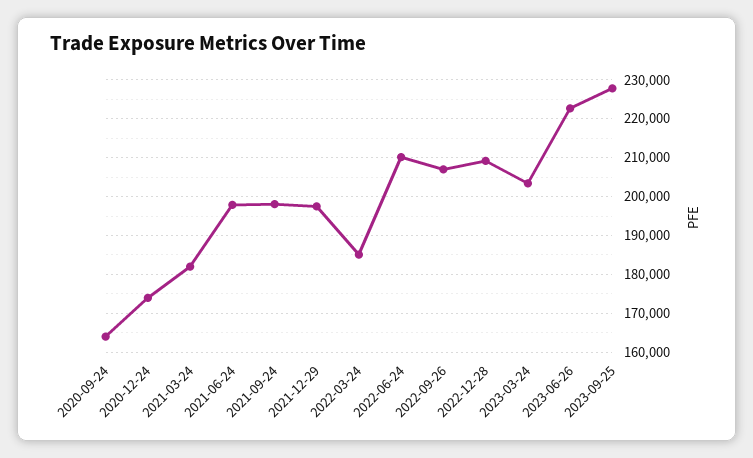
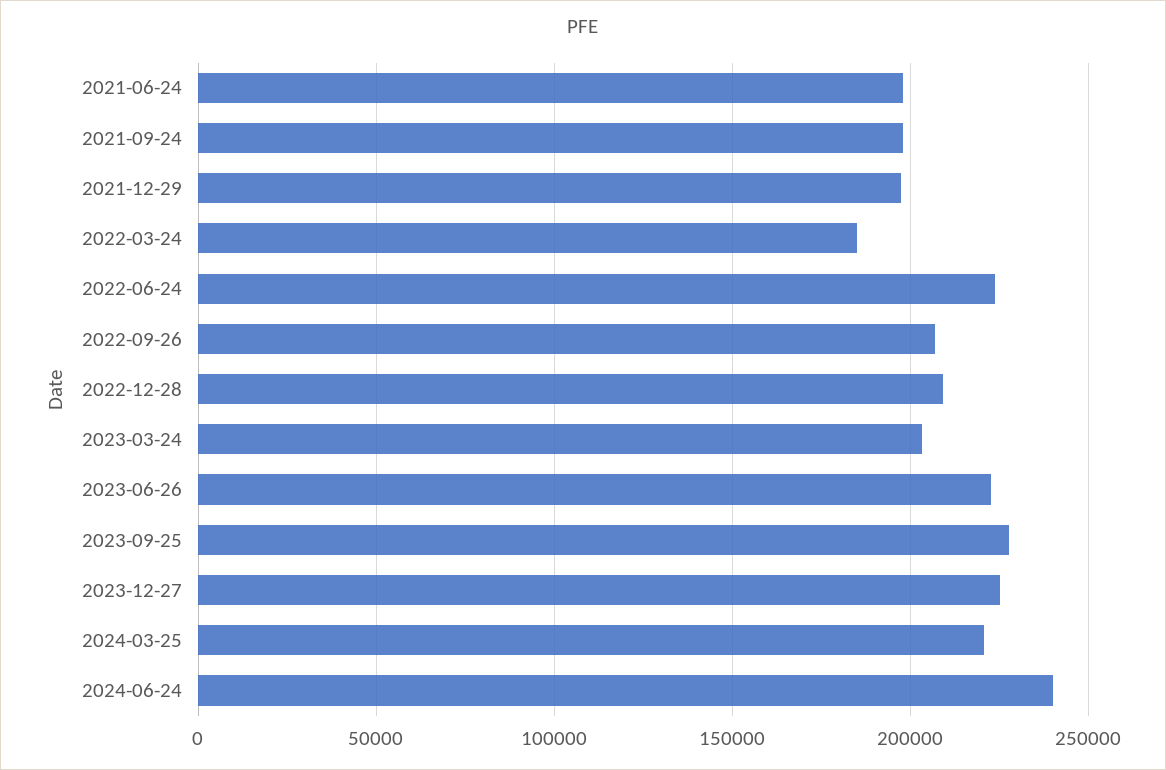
2020-09-24: 164000 -> none
2020-12-24: 174000 -> none
2021-03-24: 182000 -> none
2022-06-24: 210000 -> 225000
2023-12-27: none -> 225000
2024-03-25: none -> 220000
2024-06-24: none -> 240000

